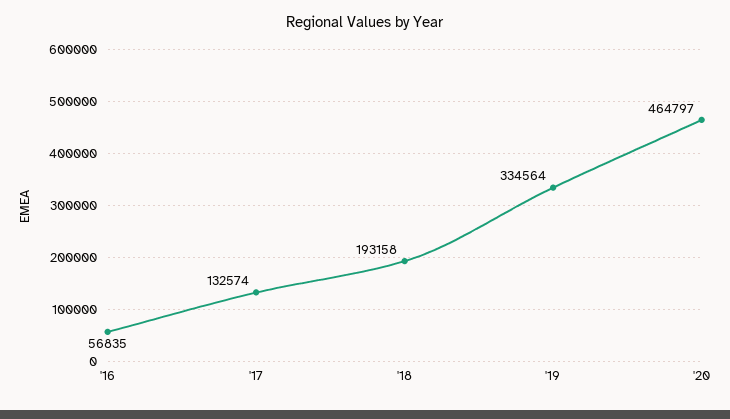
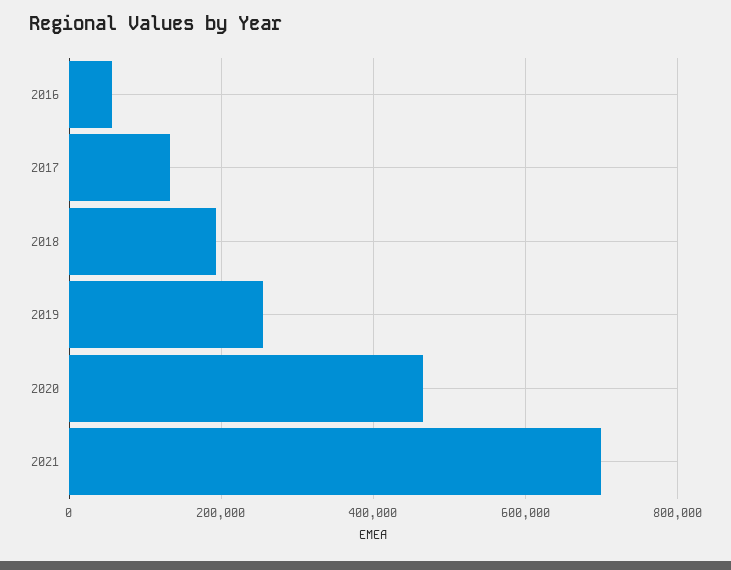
'19: 334564 -> 260000
2021: none -> 700000

